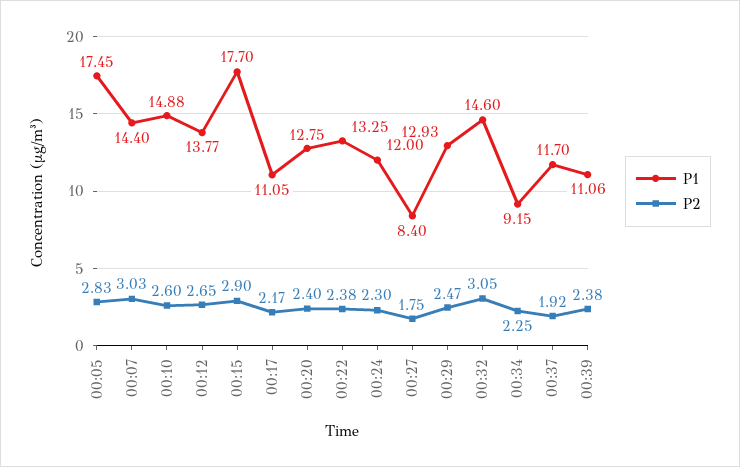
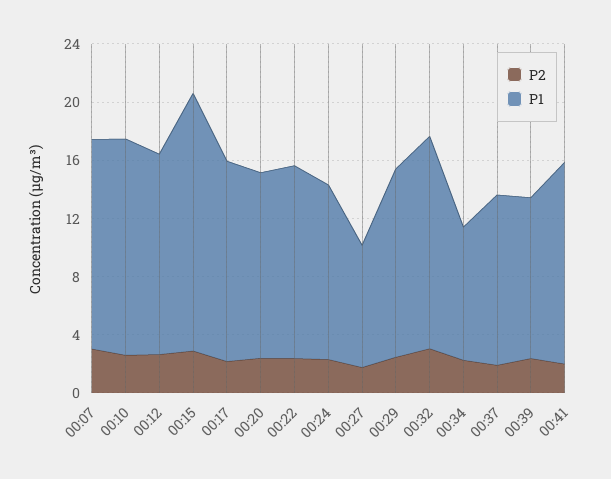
P1, 00:05: 17.45 -> none
P2, 00:05: 2.83 -> none
P1, 00:17: 11.05 -> 14
P2, 00:41: none -> 2
P1, 00:41: none -> 14

